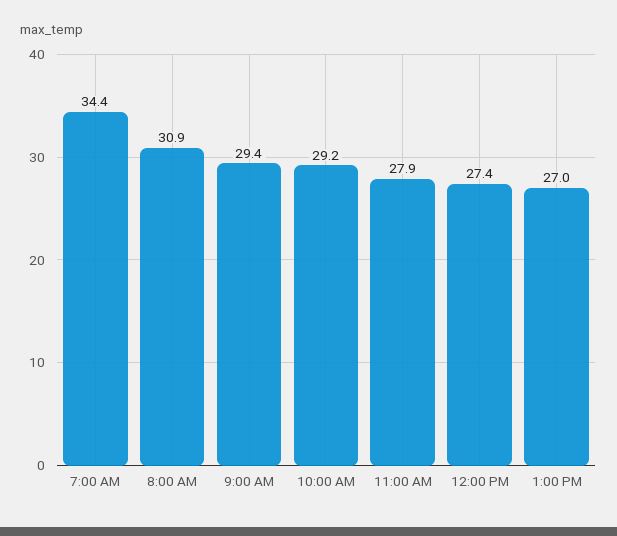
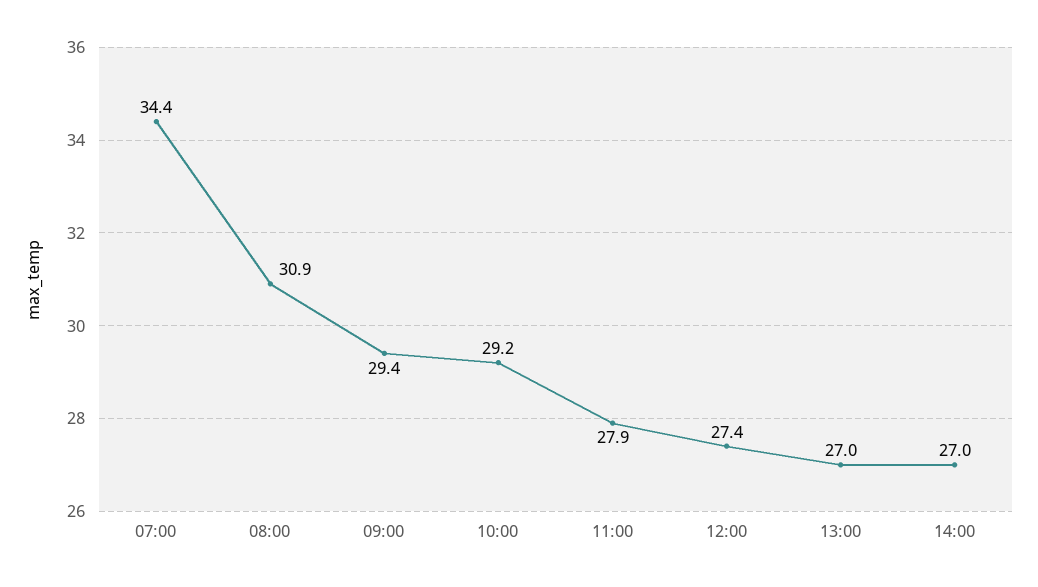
14:00: none -> 27

